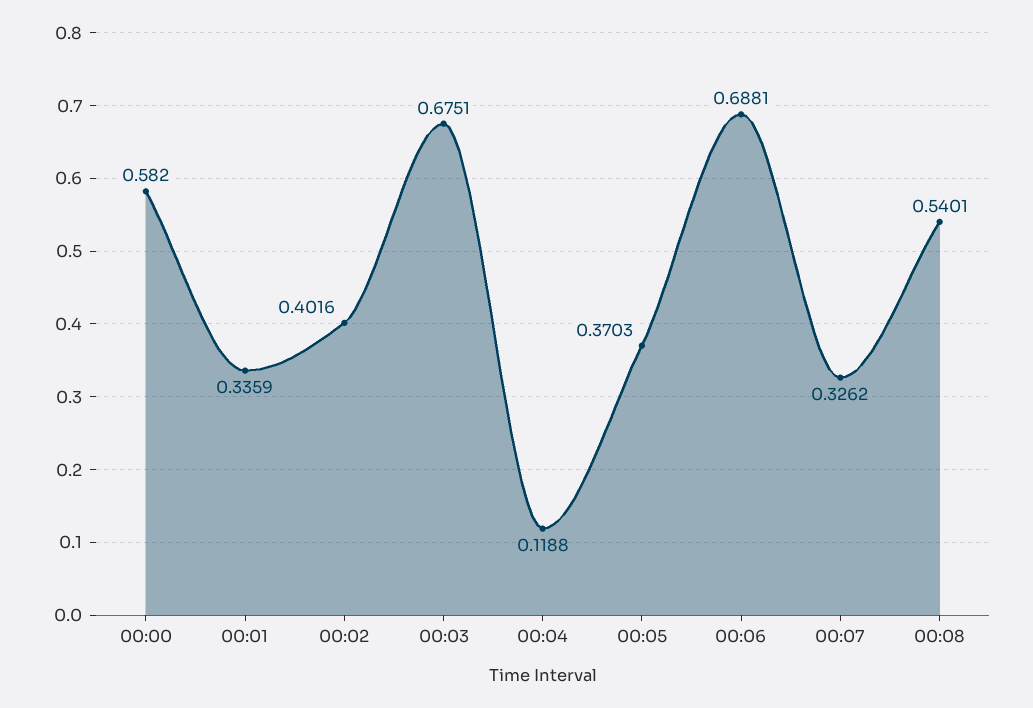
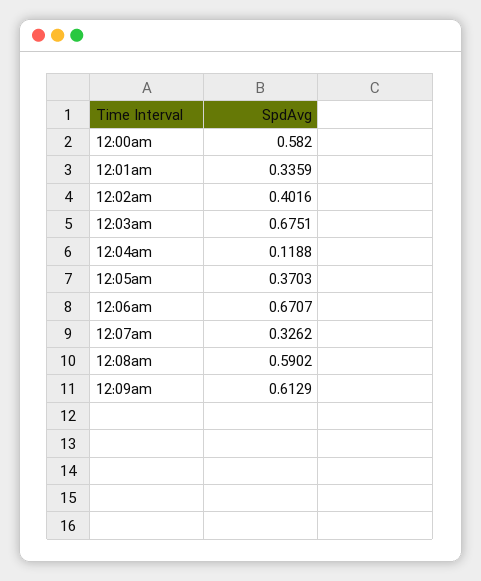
00:06: 0.6881 -> 0.6707
00:08: 0.5401 -> 0.5902
12:09am: none -> 0.6129

